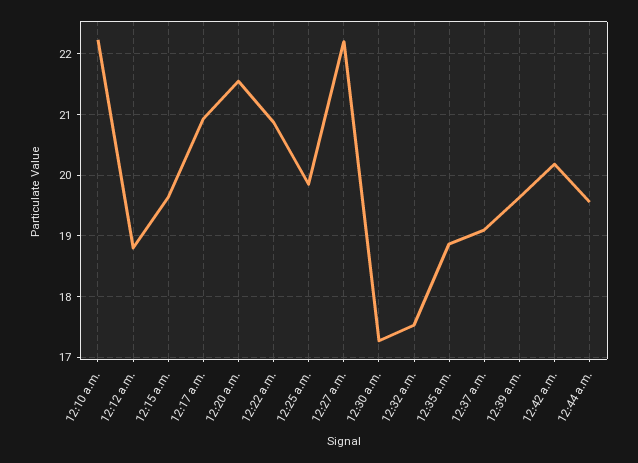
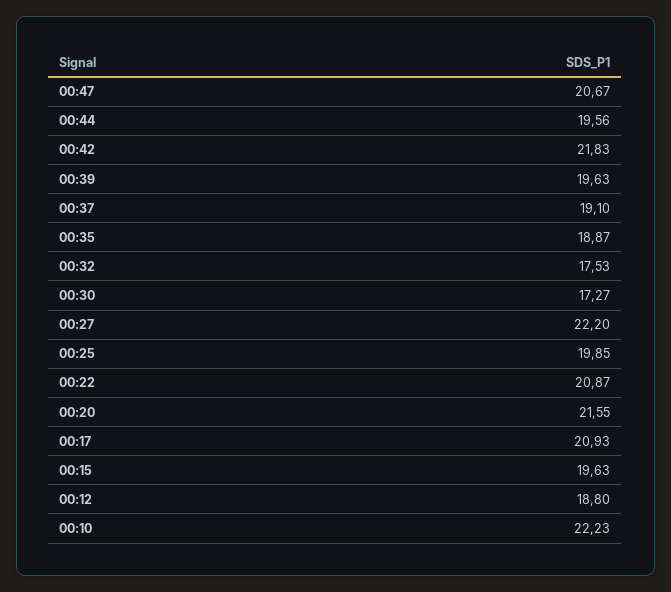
12:42 a.m.: 20.2 -> 21.83
00:47: none -> 20.67

